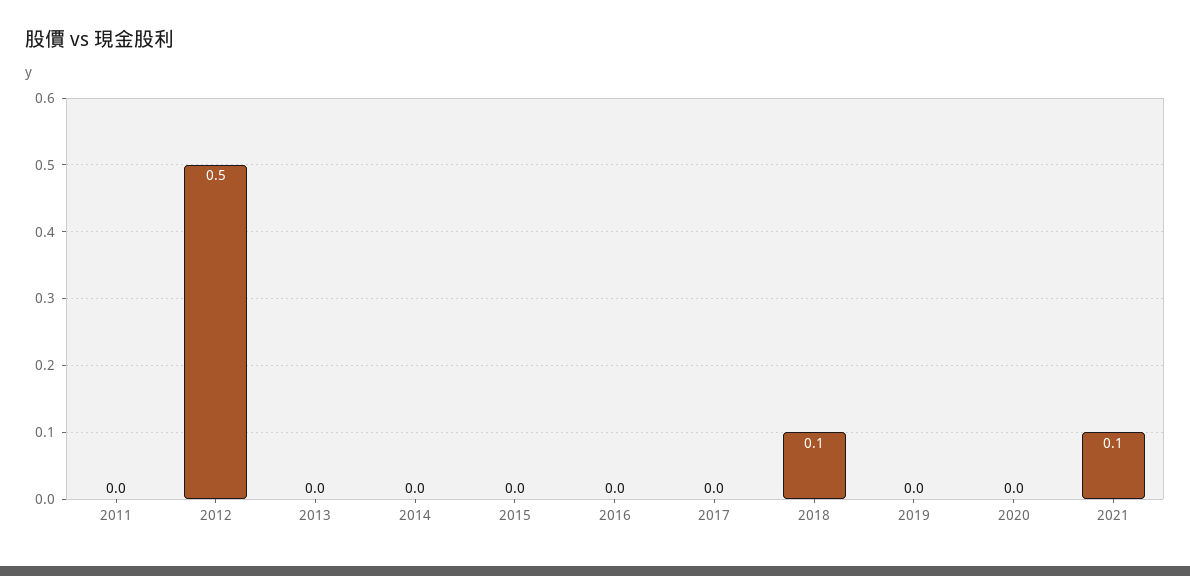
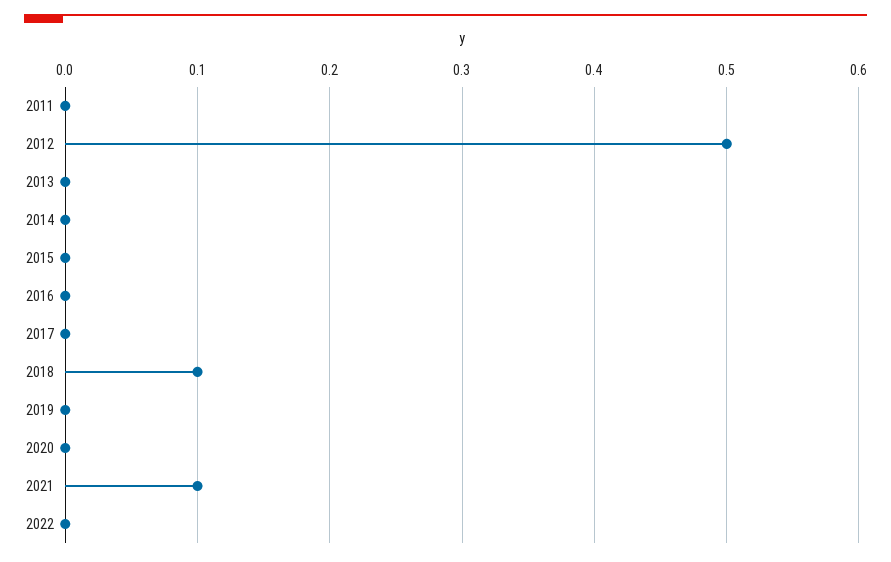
2022: none -> 0

